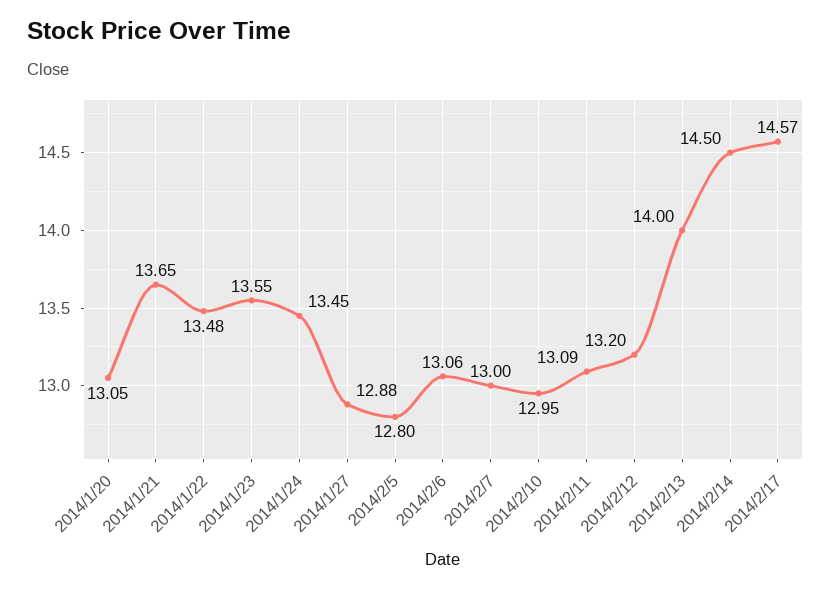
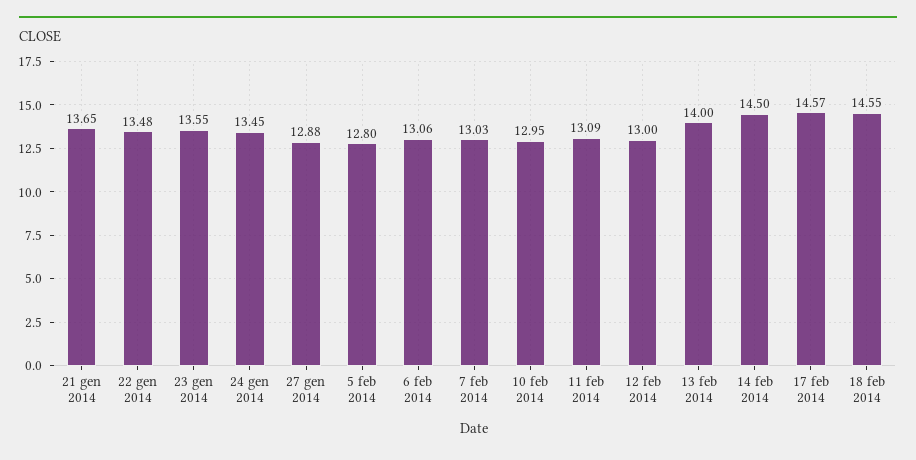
2014/1/20: 13.05 -> none
2014/2/7: 13 -> 13.03
2014/2/12: 13.2 -> 13
18 feb 2014: none -> 14.55

